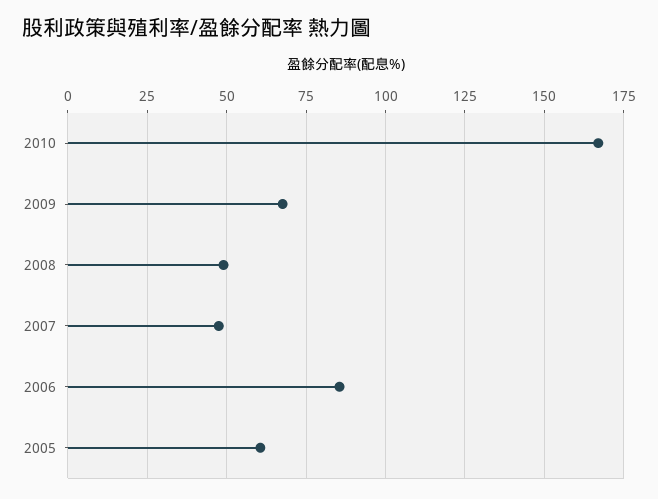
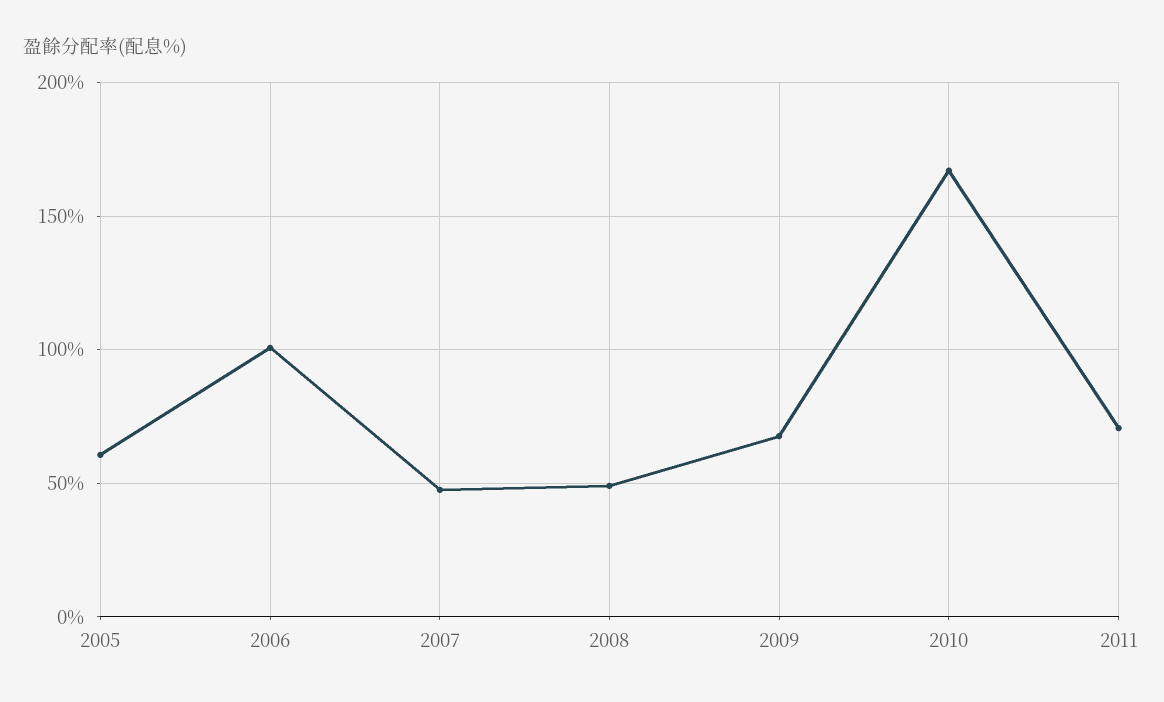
2006: 85 -> 100
2011: none -> 70

